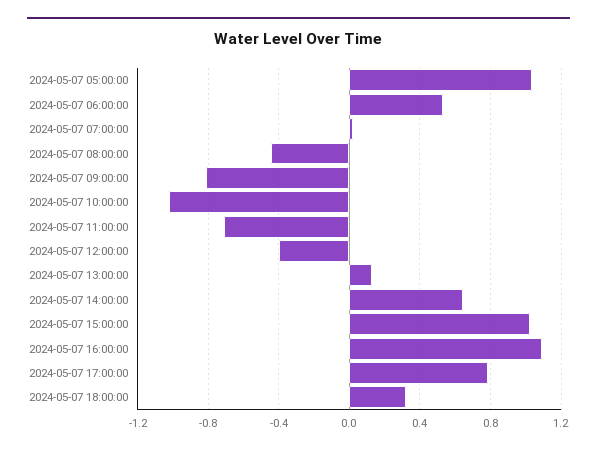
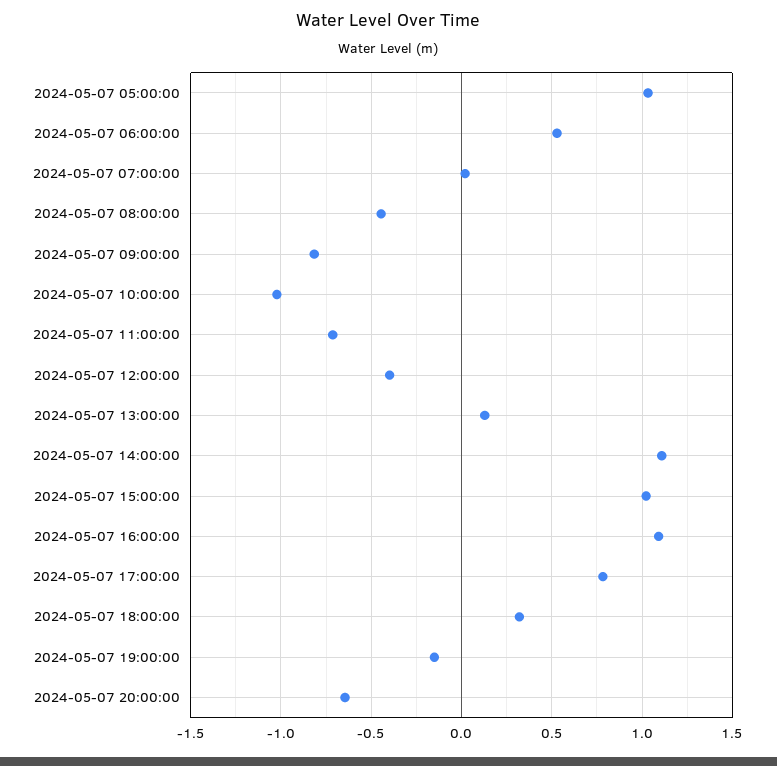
2024-05-07 14:00:00: 0.65 -> 1.1
2024-05-07 19:00:00: none -> -0.15
2024-05-07 20:00:00: none -> -0.65

